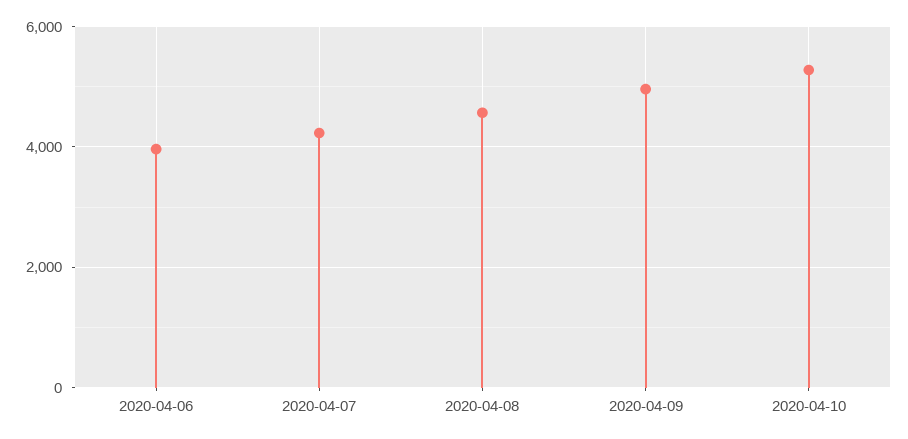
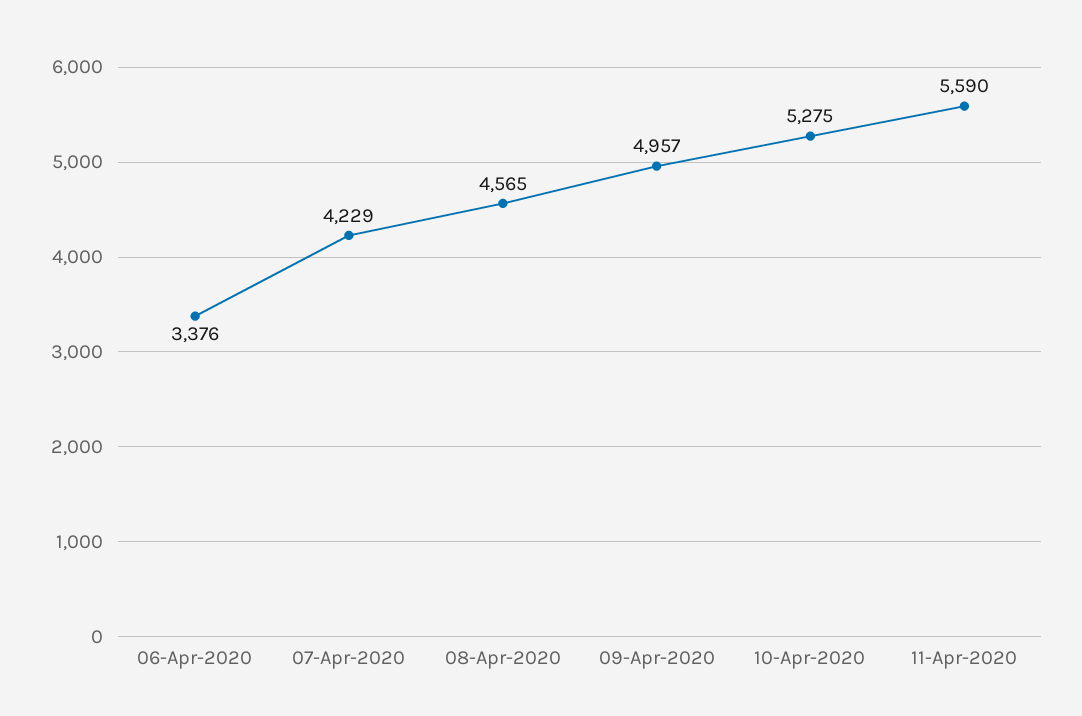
2020-04-06: 4000 -> 3376
11-Apr-2020: none -> 5590

